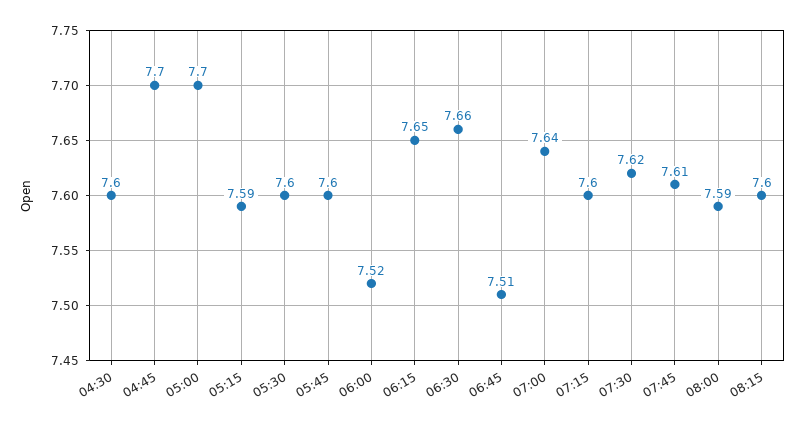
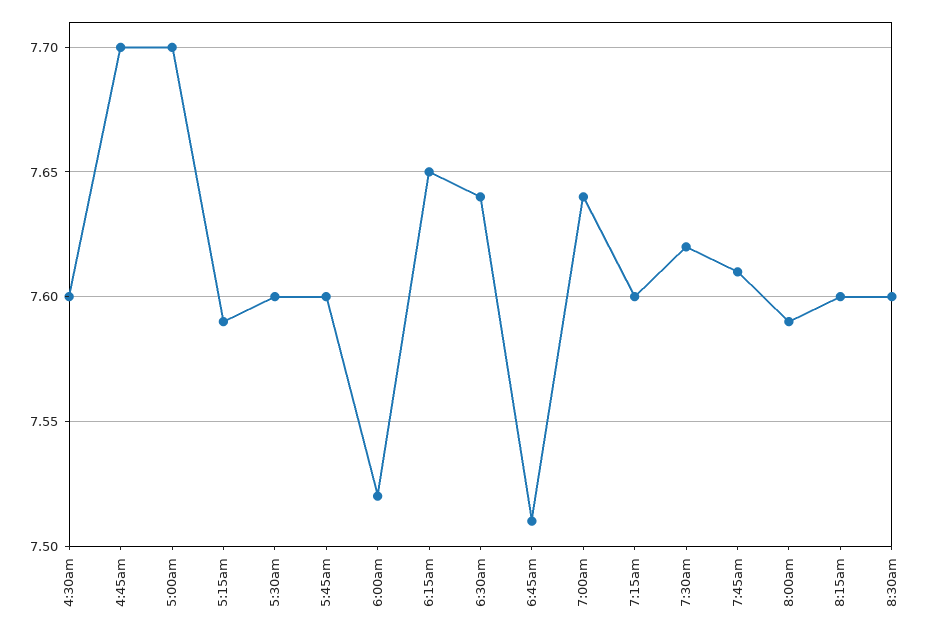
06:30: 7.66 -> 7.64
8:30am: none -> 7.6

